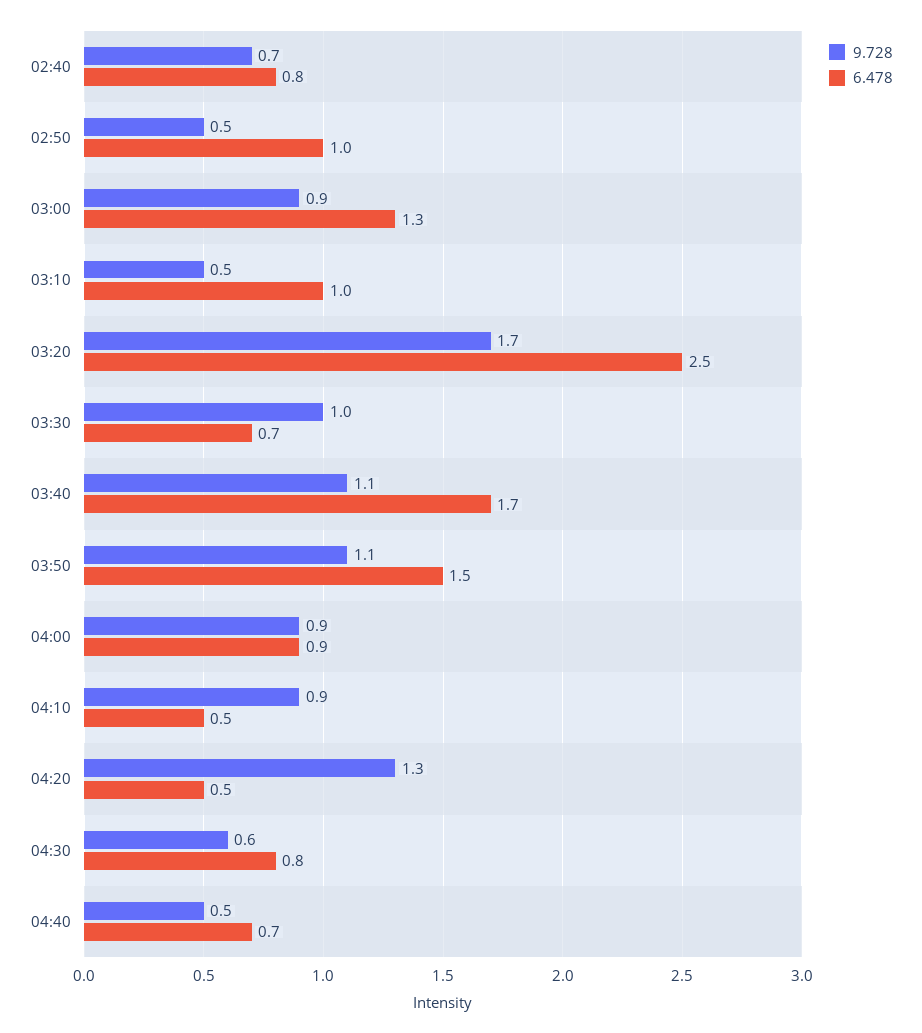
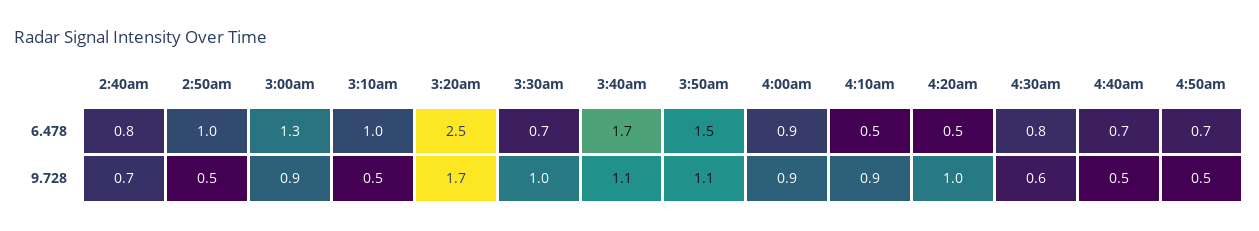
9.728, 04:20: 1.3 -> 1
6.478, 4:50am: none -> 0.7
9.728, 4:50am: none -> 0.5

